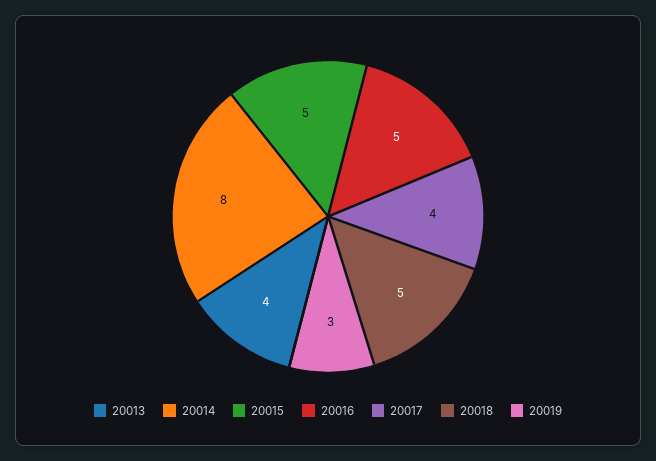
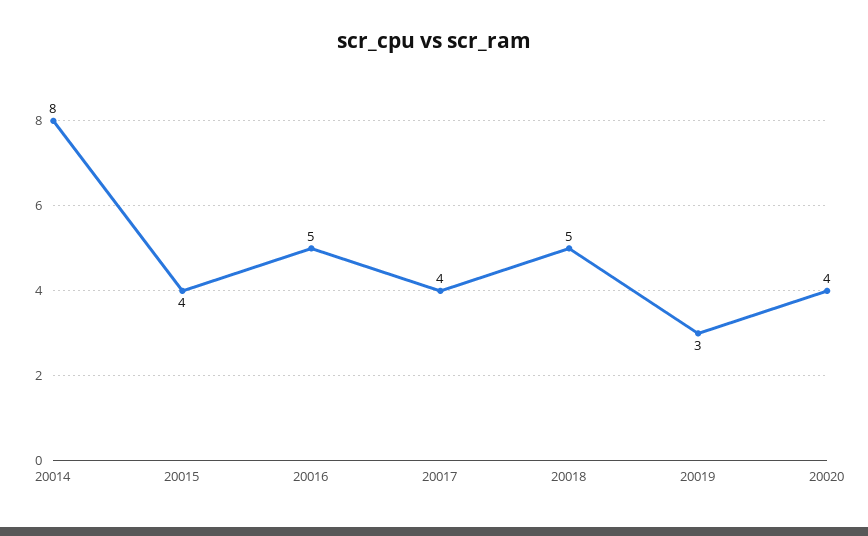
20013: 4 -> none
20015: 5 -> 4
20020: none -> 4

